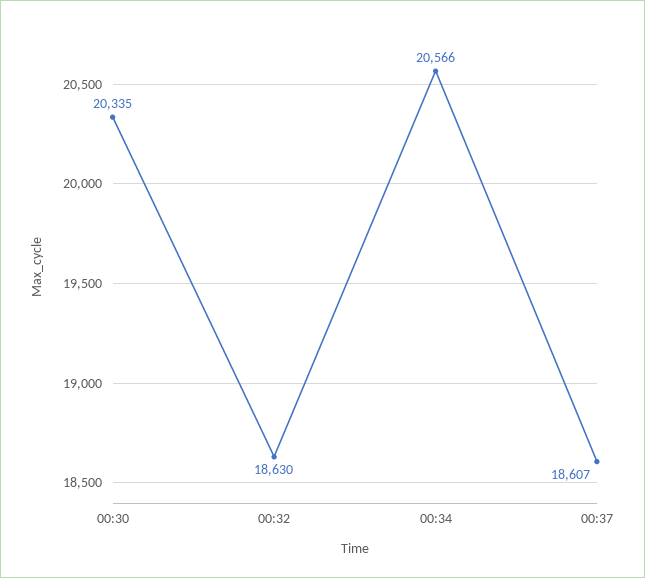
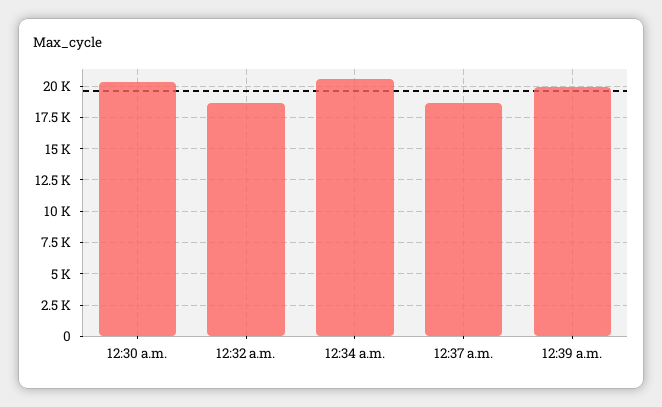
12:39 a.m.: none -> 20000

